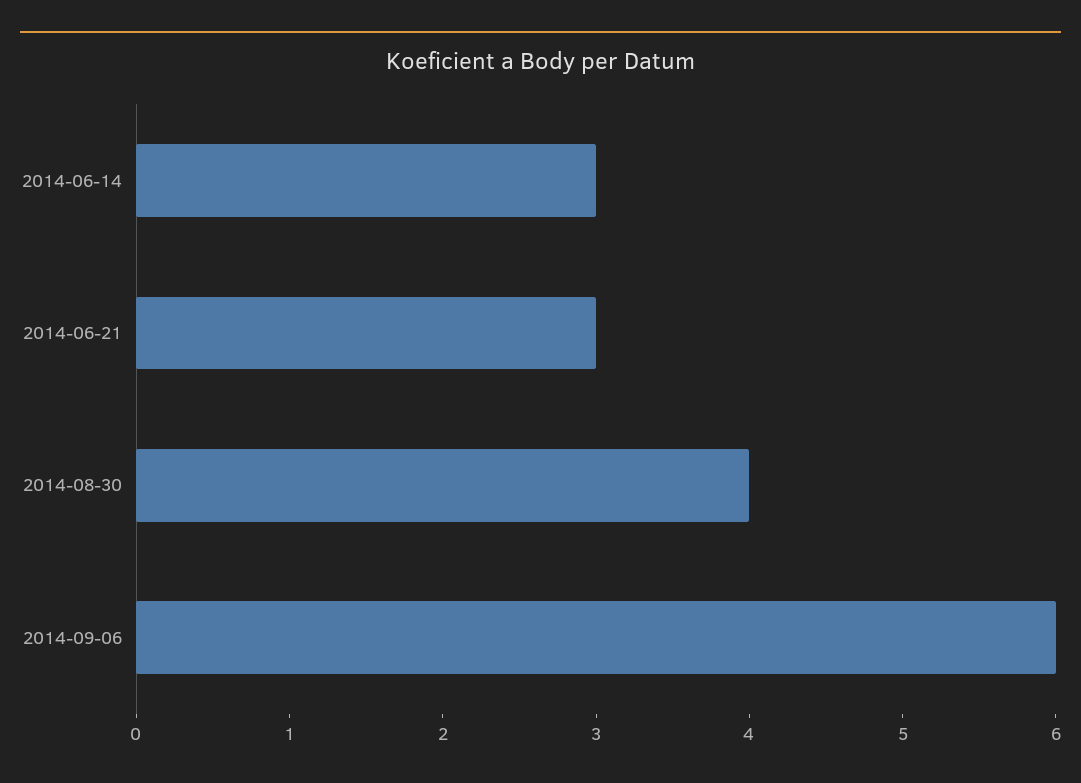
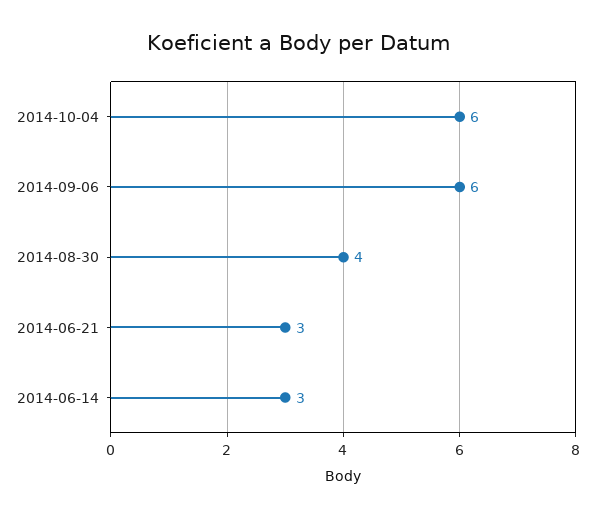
2014-10-04: none -> 6

